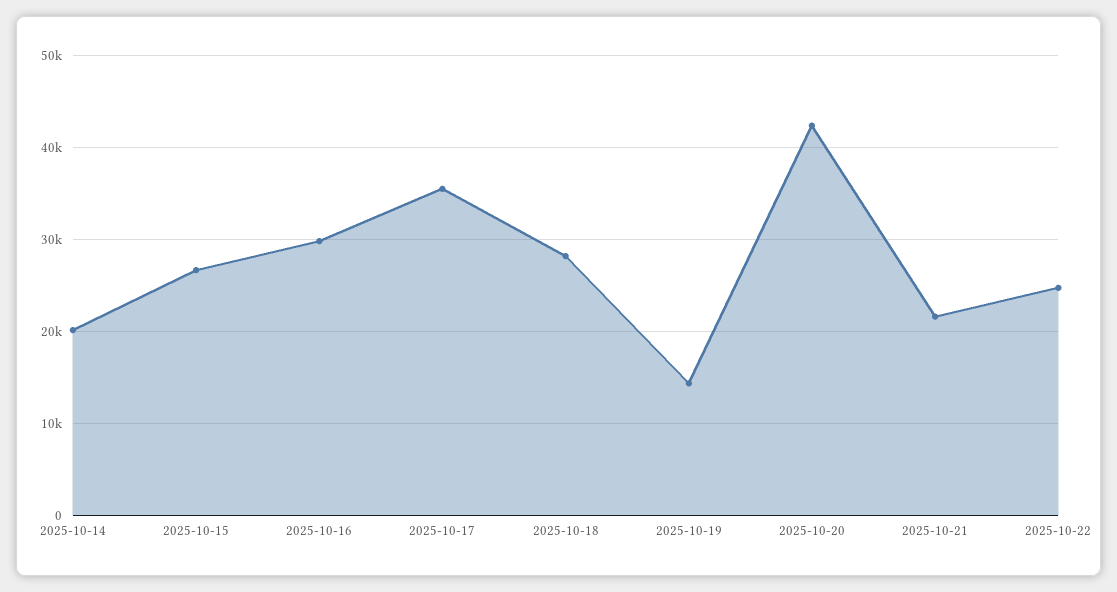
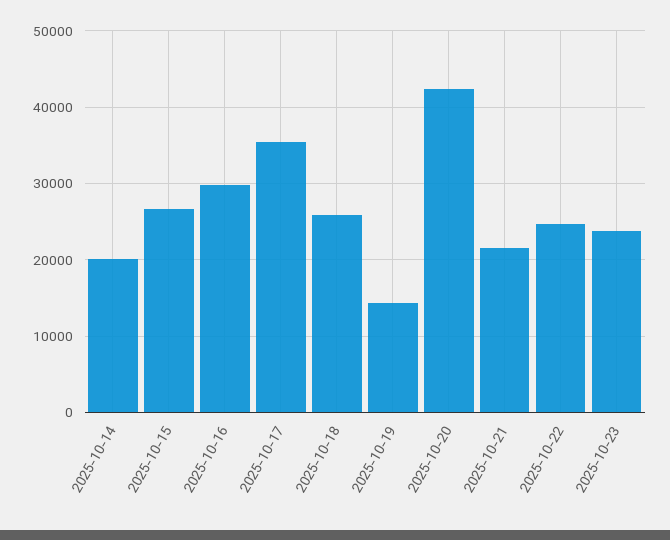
2025-10-18: 28000 -> 26000
2025-10-23: none -> 24000

